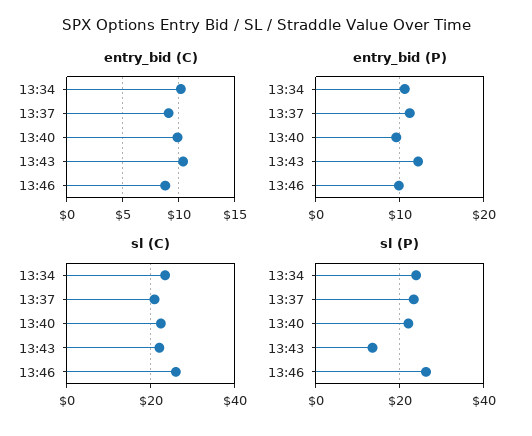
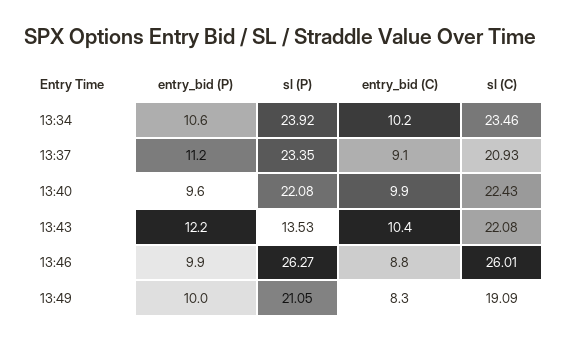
entry_bid (P), 13:49: none -> 10
sl (P), 13:49: none -> 21.05
entry_bid (C), 13:49: none -> 8.3
sl (C), 13:49: none -> 19.09

